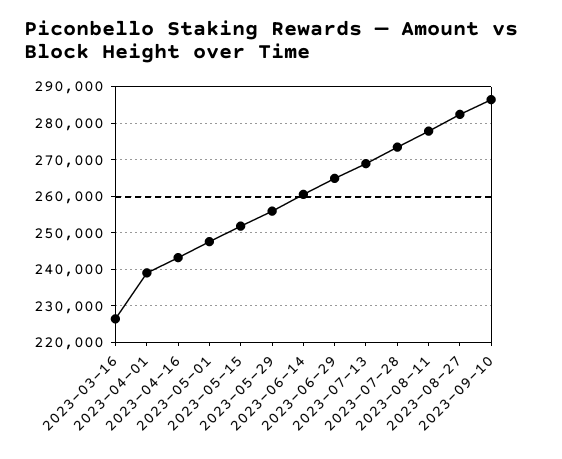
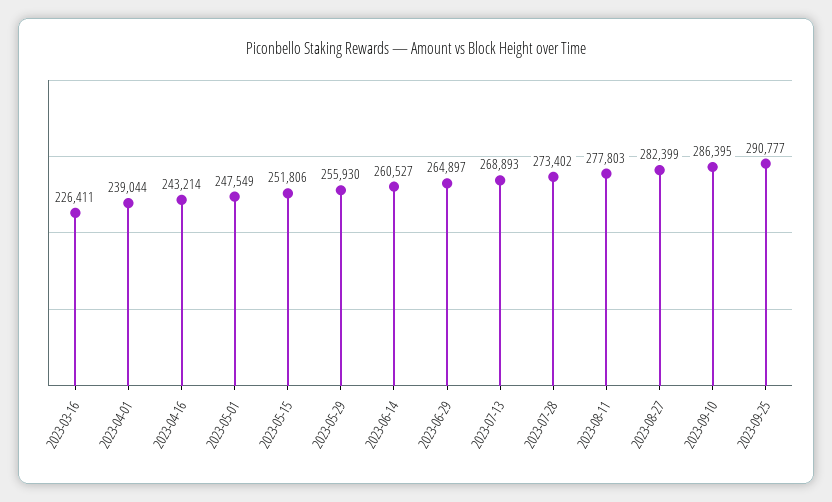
2023-09-25: none -> 290777

